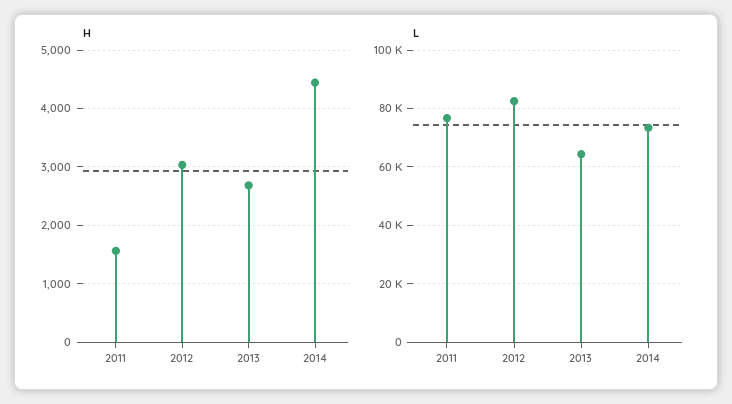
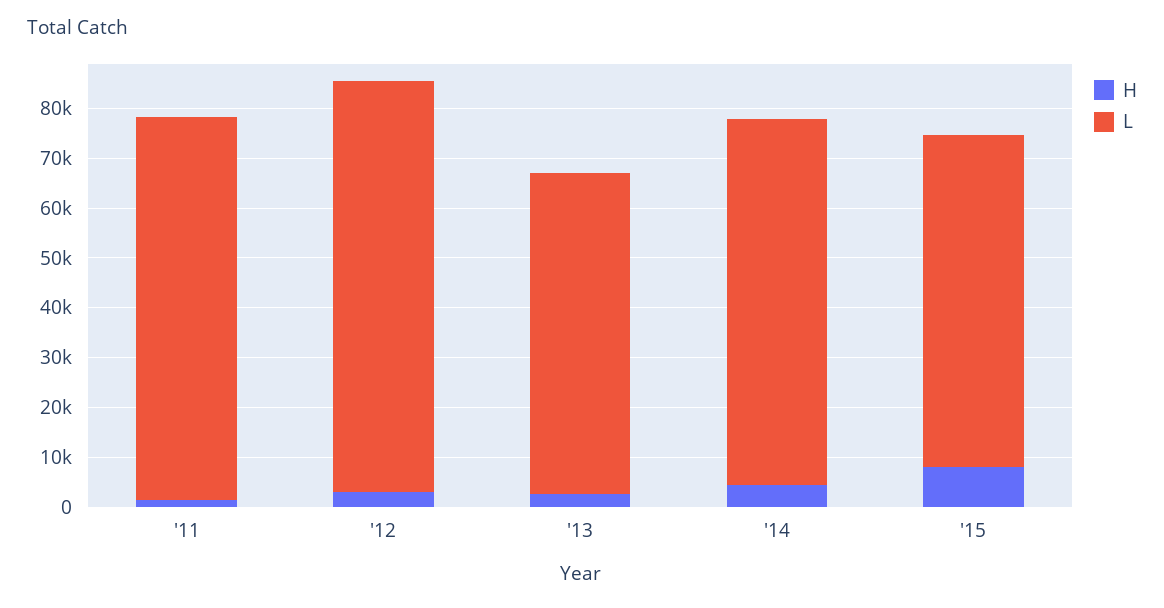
H, '15: none -> 8000
L, '15: none -> 66000

